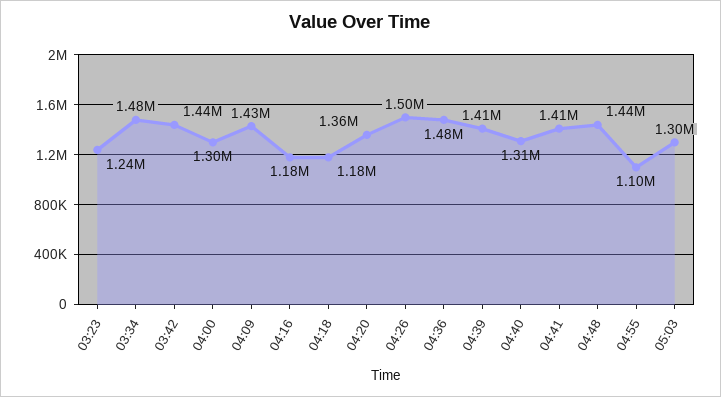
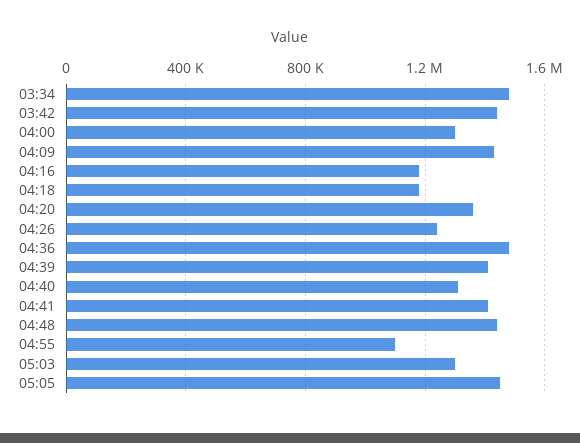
03:23: 1240000 -> none
04:26: 1500000 -> 1250000
05:05: none -> 1450000

